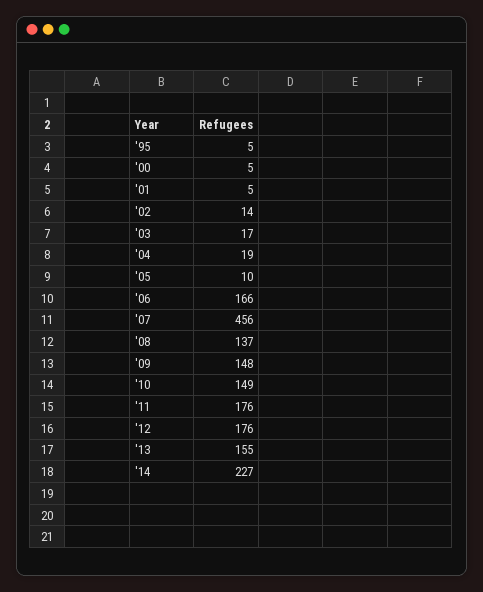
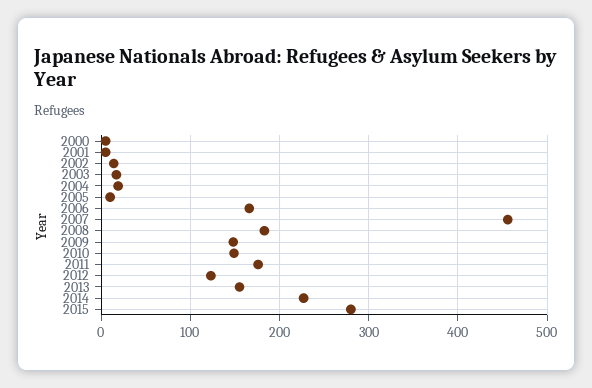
'95: 5 -> none
'08: 137 -> 180
'12: 176 -> 120
2015: none -> 280

